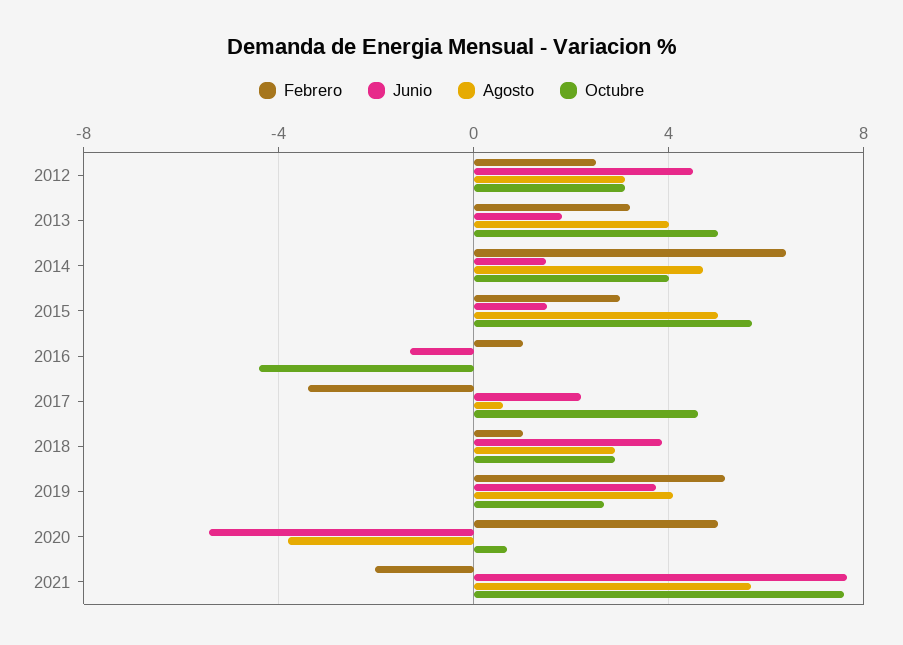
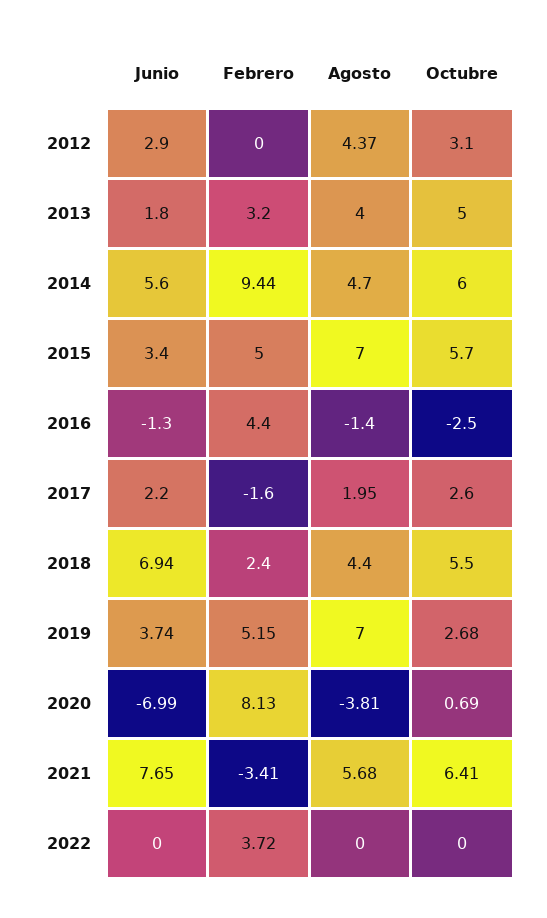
Febrero, 2012: 2.5 -> 0
Junio, 2012: 4.5 -> 2.9
Agosto, 2012: 3 -> 4.37
Febrero, 2014: 6.5 -> 9.44
Junio, 2014: 1.5 -> 5.6
Octubre, 2014: 4 -> 6
Febrero, 2015: 3 -> 5
Junio, 2015: 1.5 -> 3.4
Agosto, 2015: 5 -> 7
Febrero, 2016: 1 -> 4.4
Agosto, 2016: 0 -> -1.4
Octubre, 2016: -4.5 -> -2.5
Febrero, 2017: -3.5 -> -1.6
Agosto, 2017: 0.5 -> 1.95
Octubre, 2017: 4.5 -> 2.6
Febrero, 2018: 1 -> 2.4
Junio, 2018: 4 -> 6.94
Agosto, 2018: 3 -> 4.4
Octubre, 2018: 3 -> 5.5
Agosto, 2019: 4 -> 7
Febrero, 2020: 5 -> 8.13
Junio, 2020: -5.5 -> -6.99
Febrero, 2021: -2 -> -3.41
Octubre, 2021: 7.5 -> 6.41
Junio, 2022: none -> 0
Febrero, 2022: none -> 3.72
Agosto, 2022: none -> 0
Octubre, 2022: none -> 0

